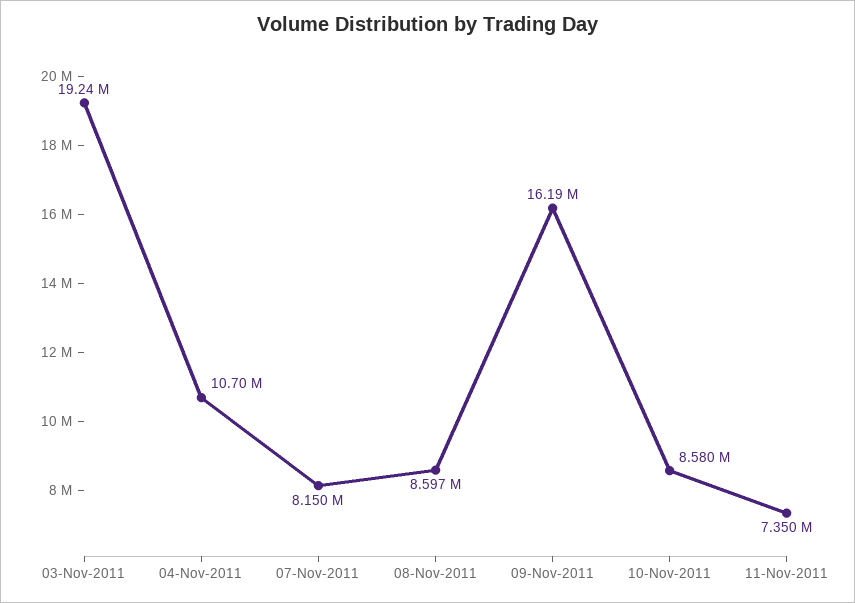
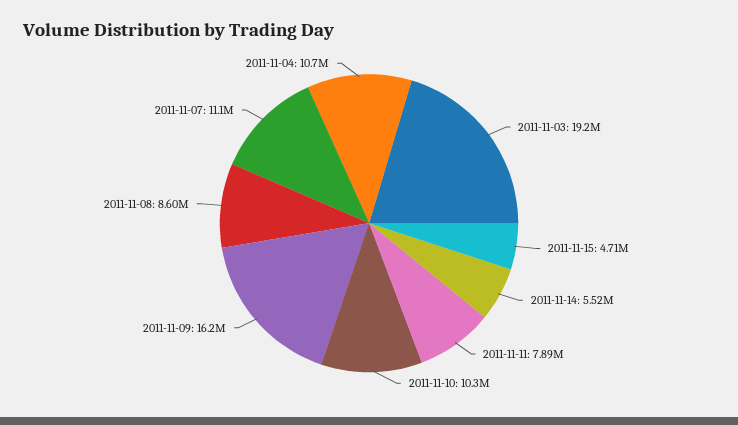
07-Nov-2011: 8150000 -> 11100000
10-Nov-2011: 8580000 -> 10300000
11-Nov-2011: 7350000 -> 7890000
2011-11-15: none -> 4710000
2011-11-14: none -> 5520000

